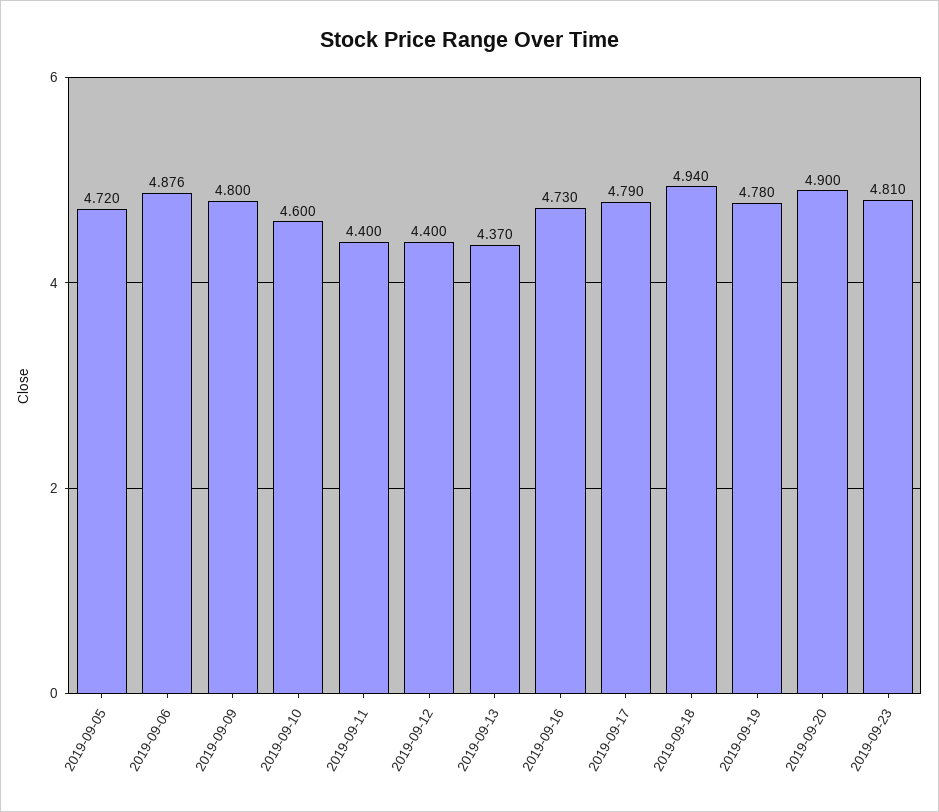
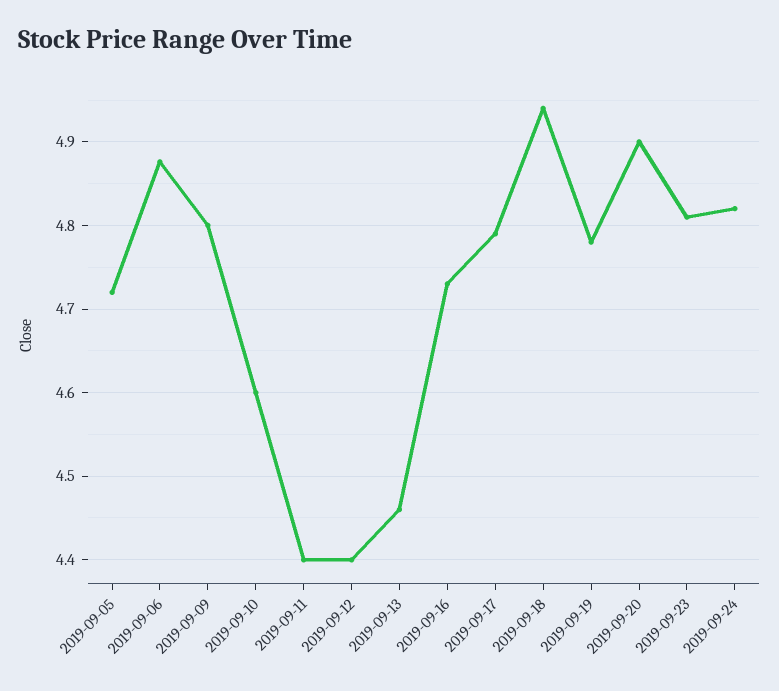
2019-09-13: 4.37 -> 4.46
2019-09-24: none -> 4.82

